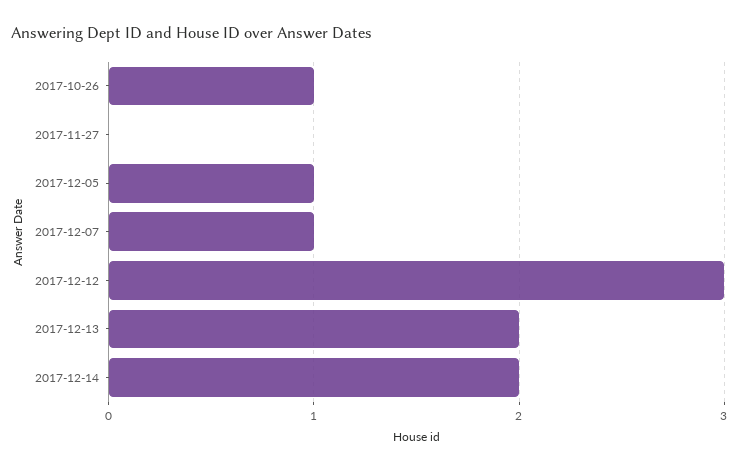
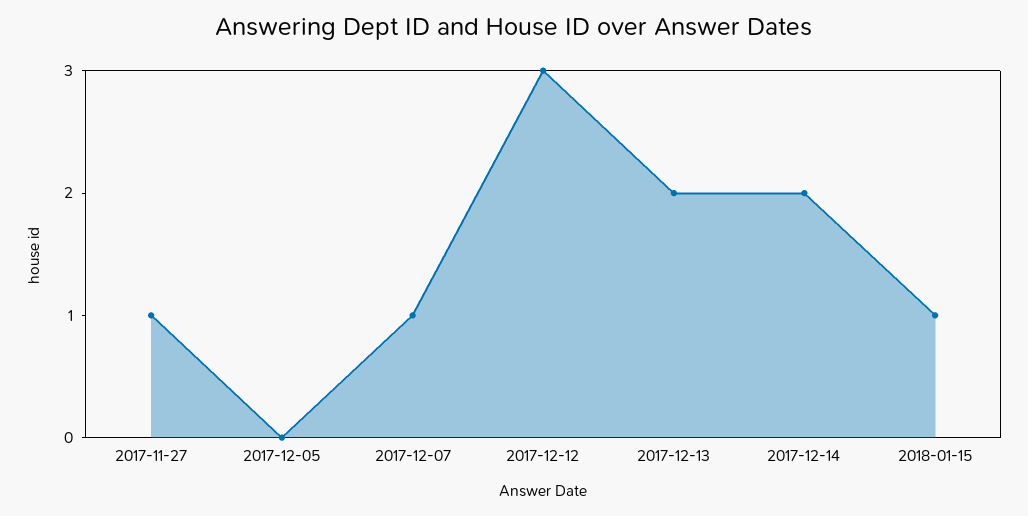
2017-10-26: 1 -> none
2017-11-27: 0 -> 1
2017-12-05: 1 -> 0
2018-01-15: none -> 1

